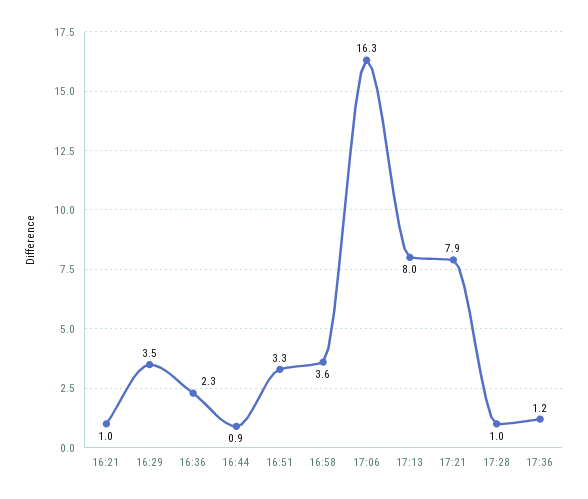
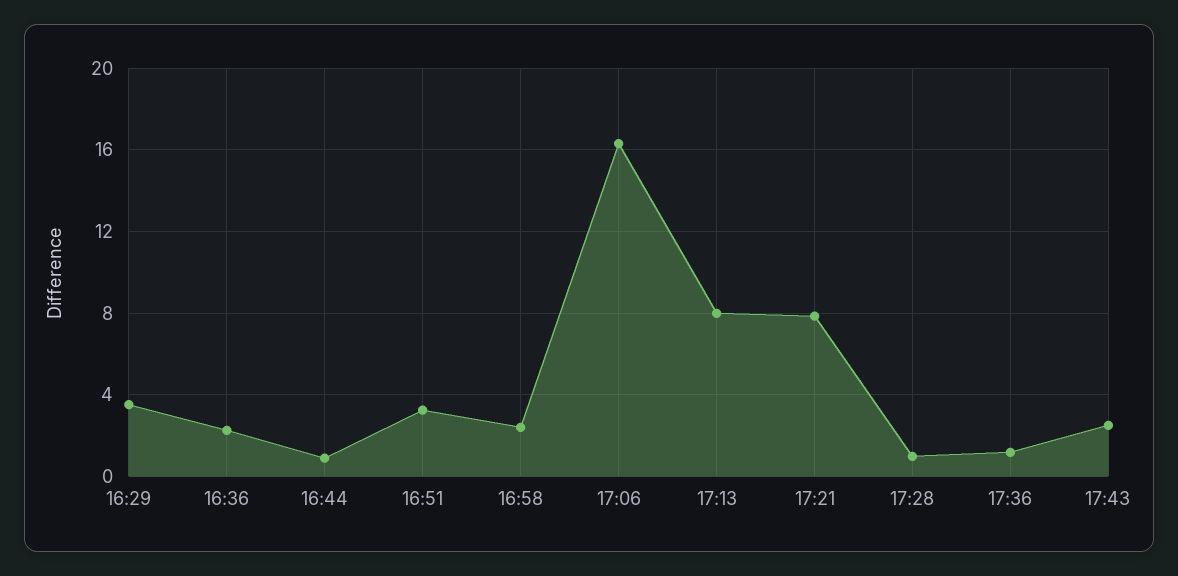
16:21: 1 -> none
16:58: 3.6 -> 2.5
17:43: none -> 2.5

